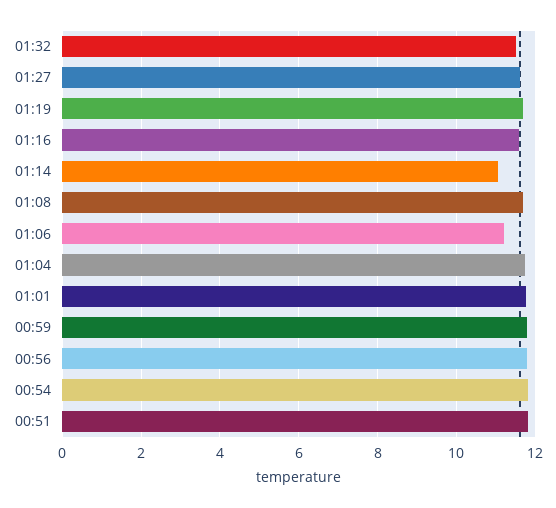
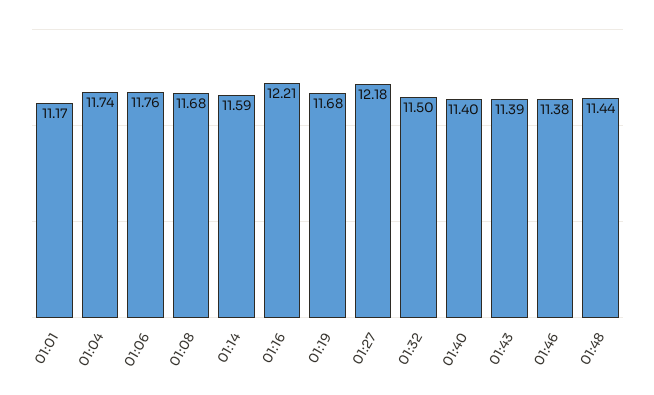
01:27: 11.6 -> 12.18
01:16: 11.6 -> 12.21
01:14: 11 -> 11.59
01:06: 11.2 -> 11.76
01:01: 11.8 -> 11.17
00:59: 11.8 -> none
00:56: 11.8 -> none
00:54: 11.8 -> none
00:51: 11.8 -> none
01:40: none -> 11.4
01:43: none -> 11.39
01:46: none -> 11.38
01:48: none -> 11.44

